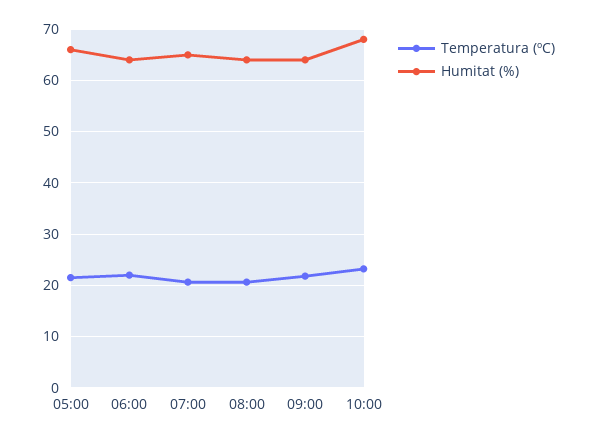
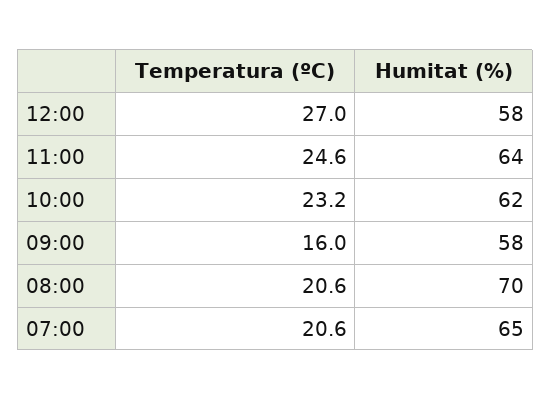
Temperatura (ºC), 05:00: 22 -> none
Humitat (%), 05:00: 66 -> none
Temperatura (ºC), 06:00: 22 -> none
Humitat (%), 06:00: 64 -> none
Humitat (%), 08:00: 64 -> 70
Temperatura (ºC), 09:00: 22 -> 16
Humitat (%), 09:00: 64 -> 58
Humitat (%), 10:00: 68 -> 62
Temperatura (ºC), 12:00: none -> 27
Humitat (%), 12:00: none -> 58
Temperatura (ºC), 11:00: none -> 24.6
Humitat (%), 11:00: none -> 64

